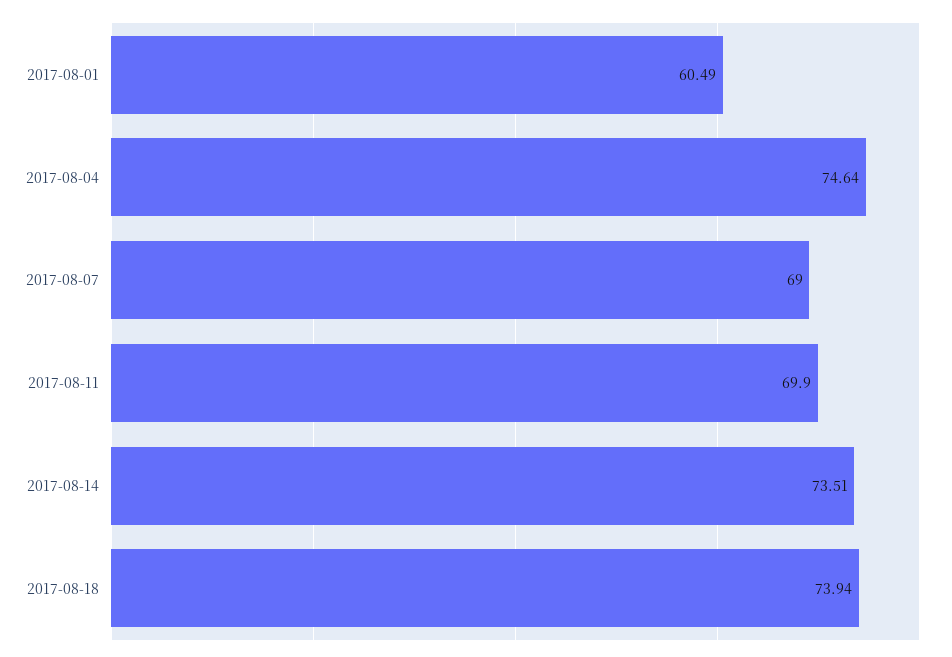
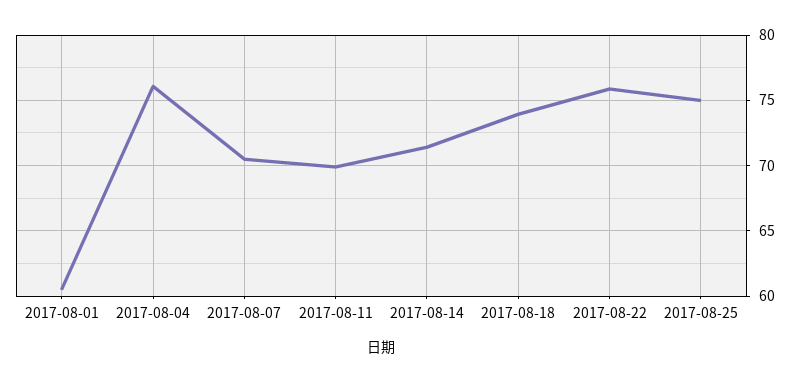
2017-08-04: 74.64 -> 76
2017-08-07: 69 -> 70.5
2017-08-14: 73.51 -> 71.5
2017-08-22: none -> 76
2017-08-25: none -> 75

